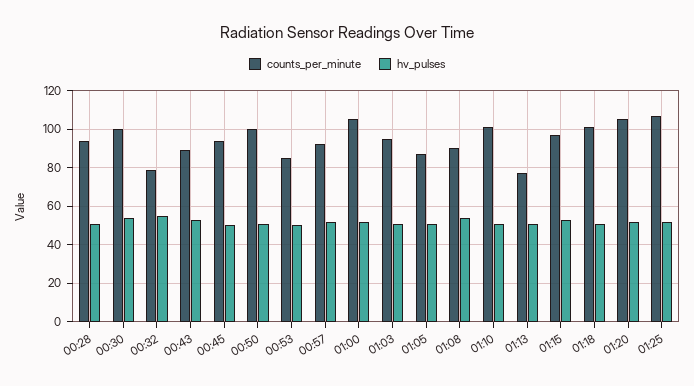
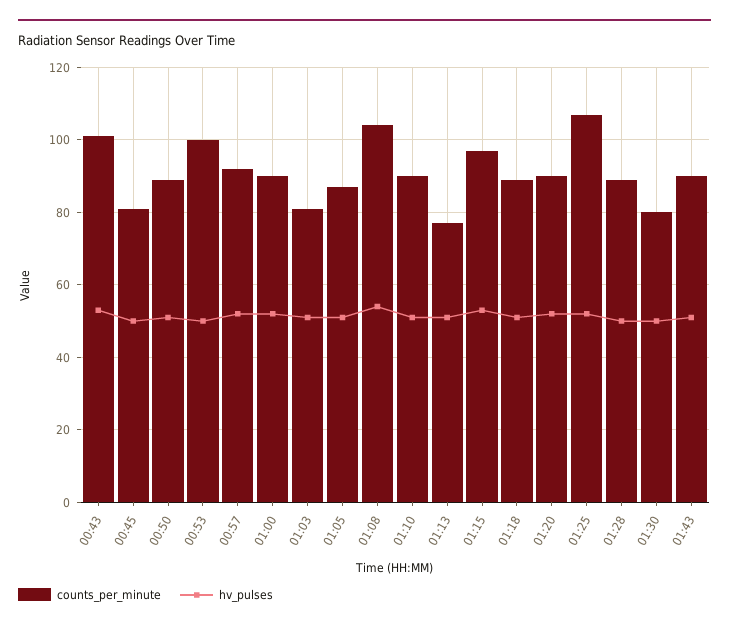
counts_per_minute, 00:28: 95 -> none
hv_pulses, 00:28: 50 -> none
counts_per_minute, 00:30: 100 -> none
hv_pulses, 00:30: 55 -> none
counts_per_minute, 00:32: 80 -> none
hv_pulses, 00:32: 55 -> none
counts_per_minute, 00:43: 90 -> 100
counts_per_minute, 00:45: 95 -> 80
counts_per_minute, 00:50: 100 -> 90
counts_per_minute, 00:53: 85 -> 100
counts_per_minute, 01:00: 105 -> 90
counts_per_minute, 01:03: 95 -> 80
counts_per_minute, 01:08: 90 -> 105
counts_per_minute, 01:10: 100 -> 90
counts_per_minute, 01:18: 100 -> 90
counts_per_minute, 01:20: 105 -> 90
counts_per_minute, 01:28: none -> 90
hv_pulses, 01:28: none -> 50
counts_per_minute, 01:30: none -> 80
hv_pulses, 01:30: none -> 50
counts_per_minute, 01:43: none -> 90
hv_pulses, 01:43: none -> 50

